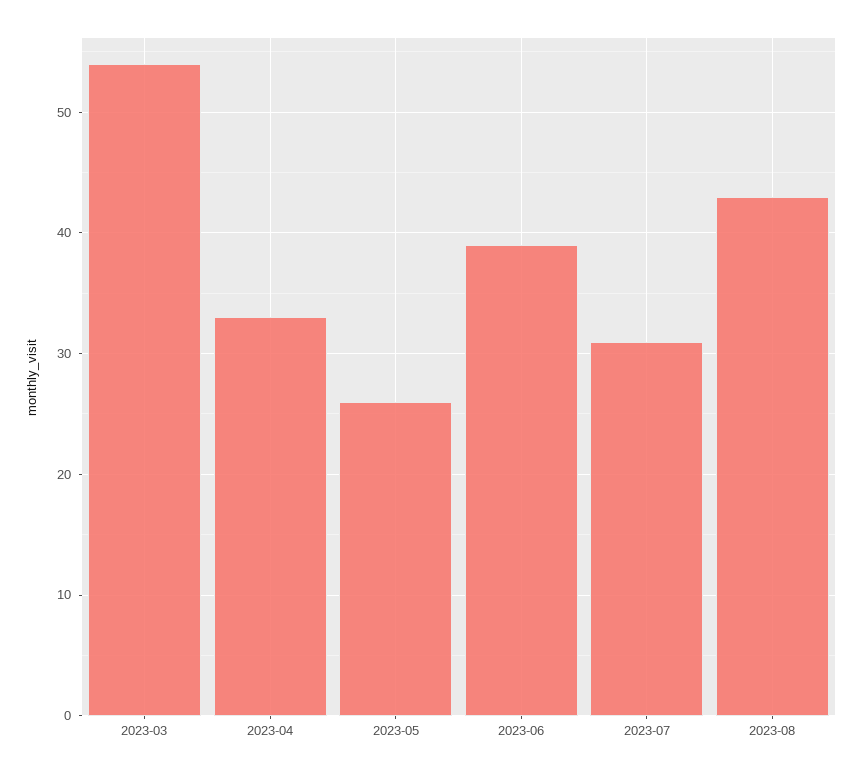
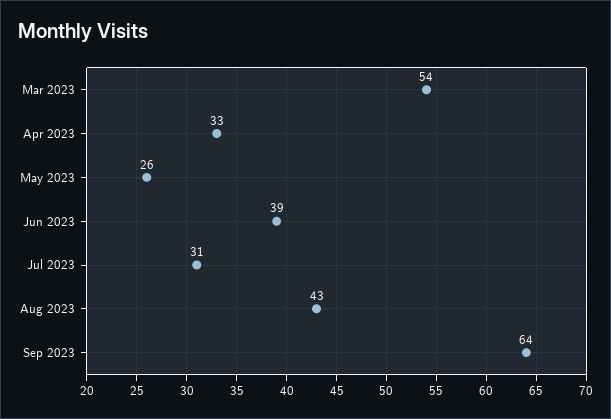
Sep 2023: none -> 64

